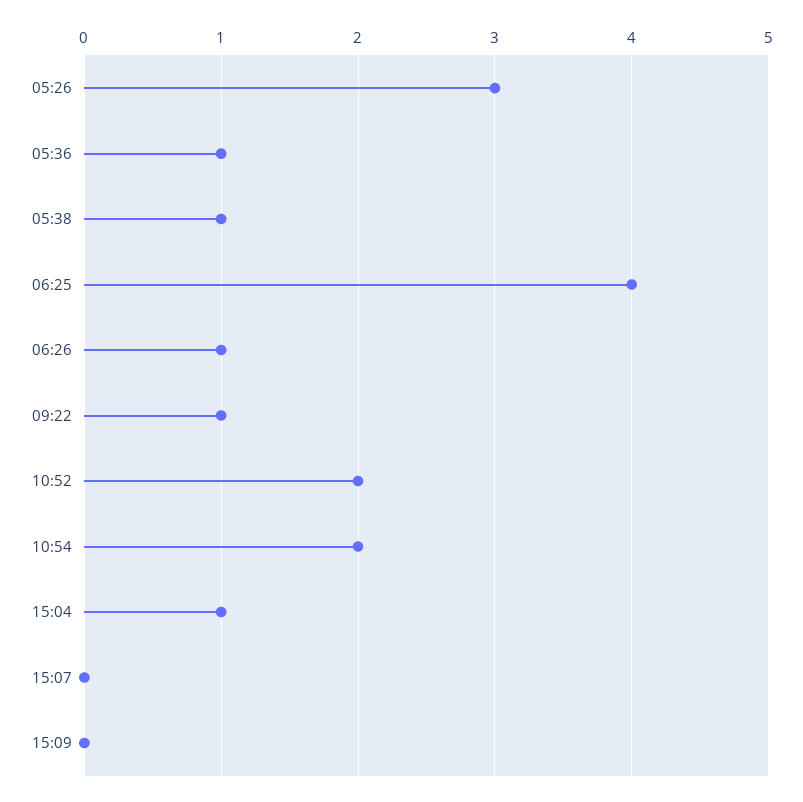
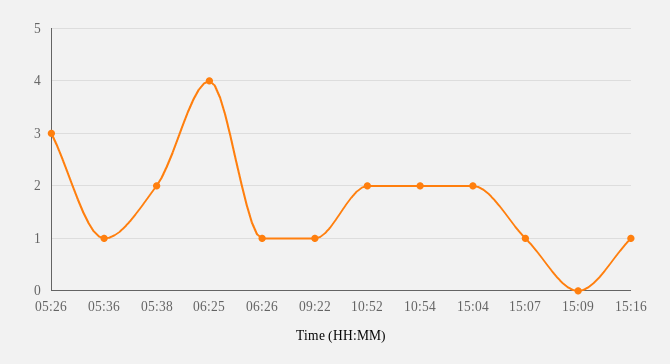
05:38: 1 -> 2
15:04: 1 -> 2
15:07: 0 -> 1
15:16: none -> 1

